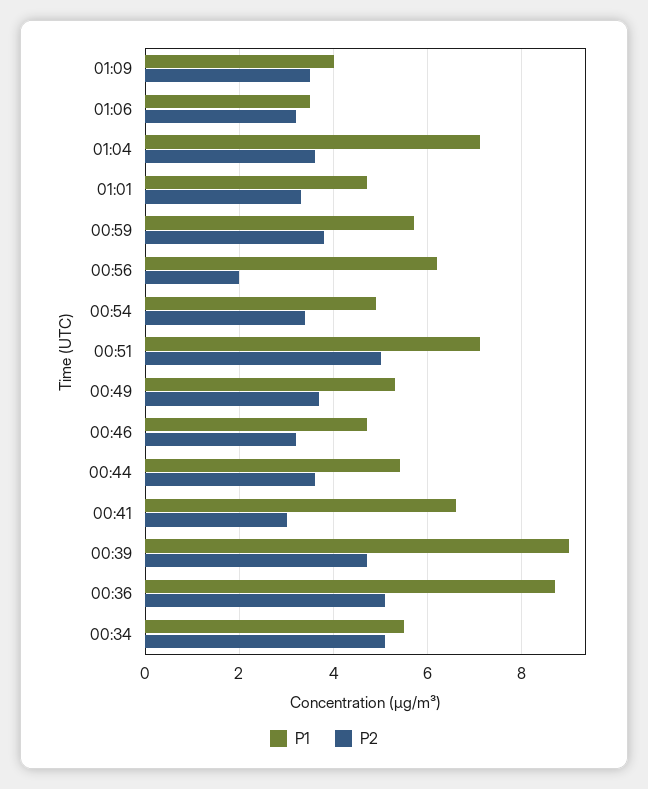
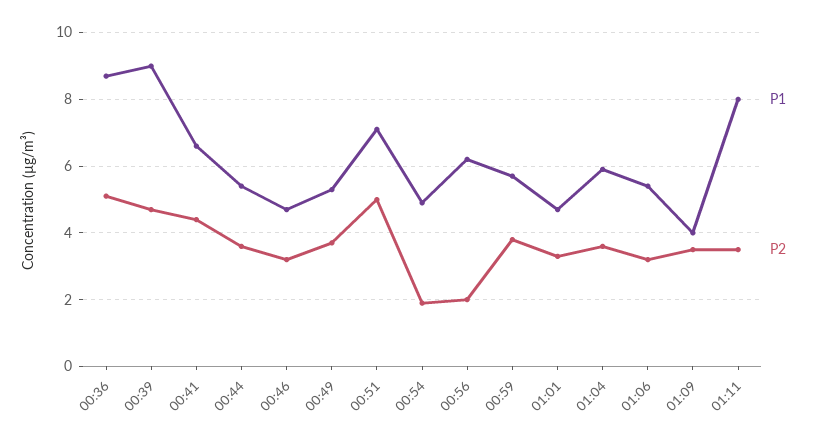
P1, 01:06: 3.5 -> 5.5
P1, 01:04: 7 -> 6
P2, 00:54: 3.5 -> 2
P2, 00:41: 3 -> 4.5
P1, 00:34: 5.5 -> none
P2, 00:34: 5 -> none
P1, 01:11: none -> 8
P2, 01:11: none -> 3.5

